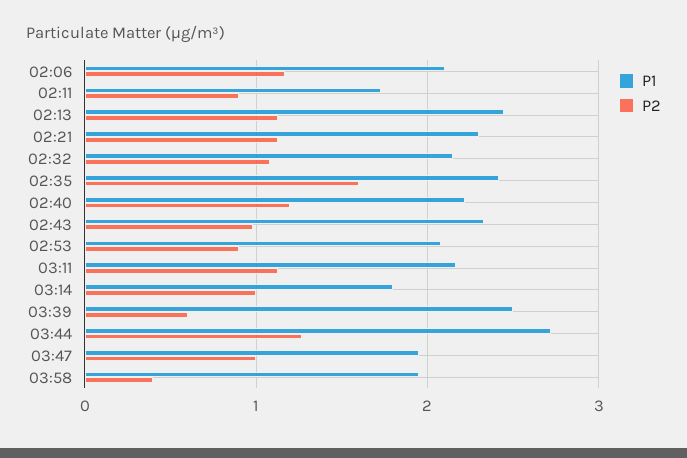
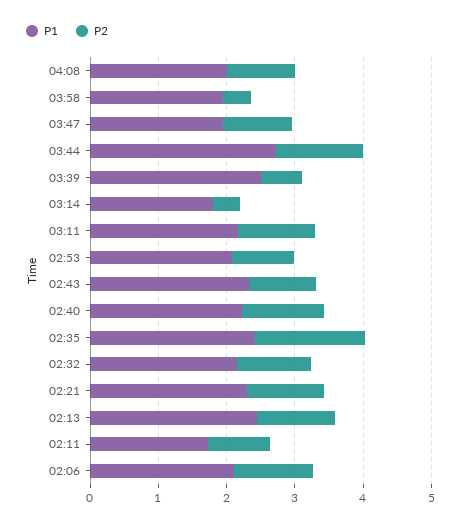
P2, 03:14: 1 -> 0.4
P1, 04:08: none -> 2
P2, 04:08: none -> 1

